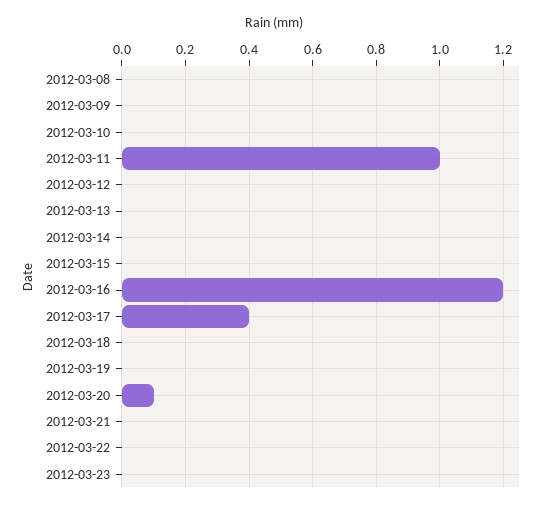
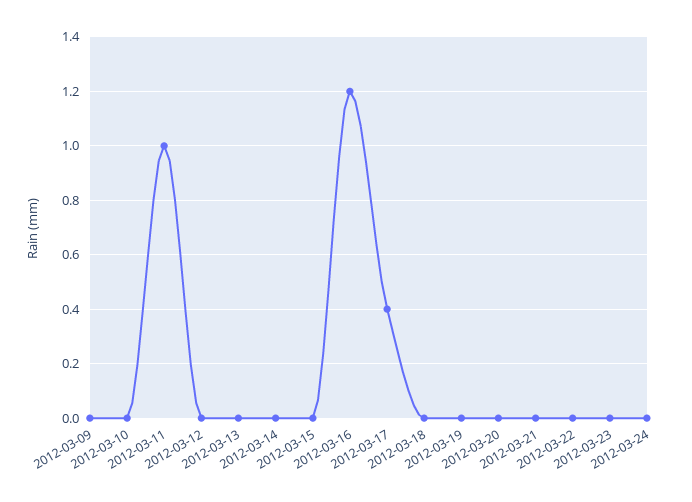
2012-03-08: 0 -> none
2012-03-20: 0.1 -> 0
2012-03-24: none -> 0

